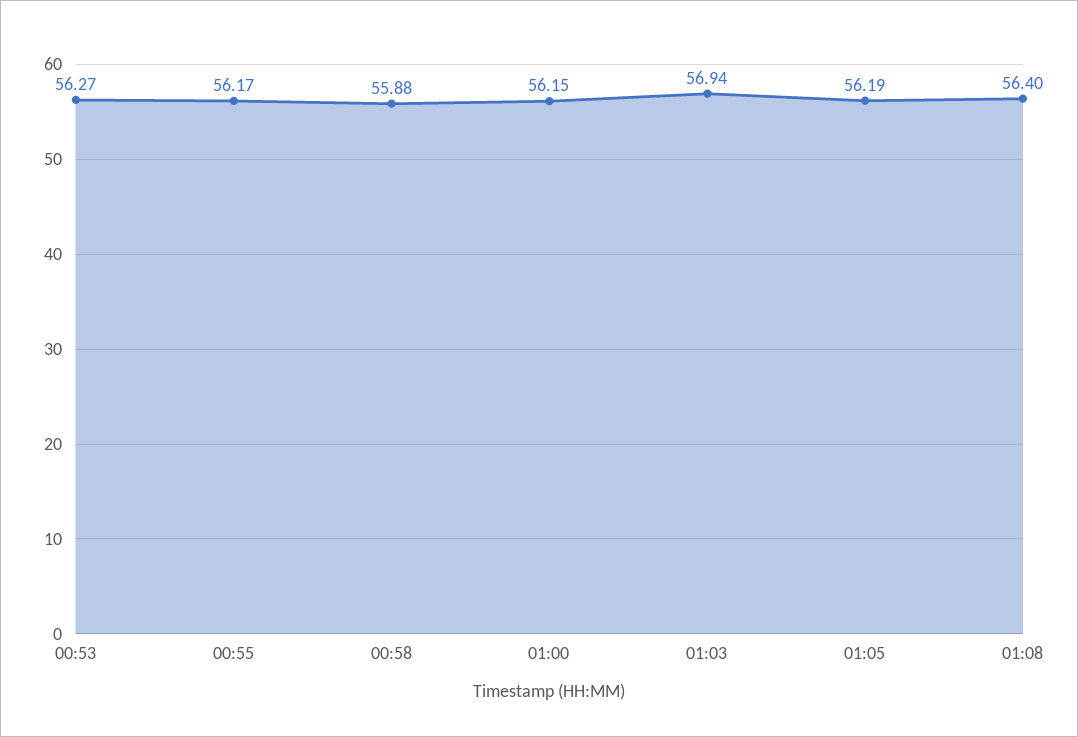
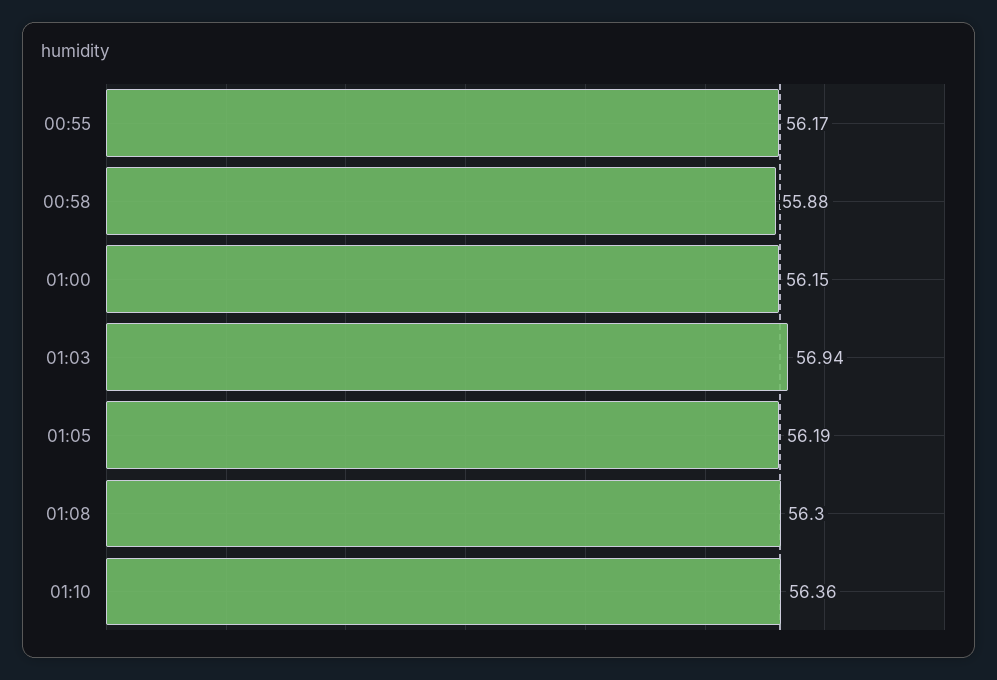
00:53: 56.27 -> none
01:08: 56.4 -> 56.3
01:10: none -> 56.36

